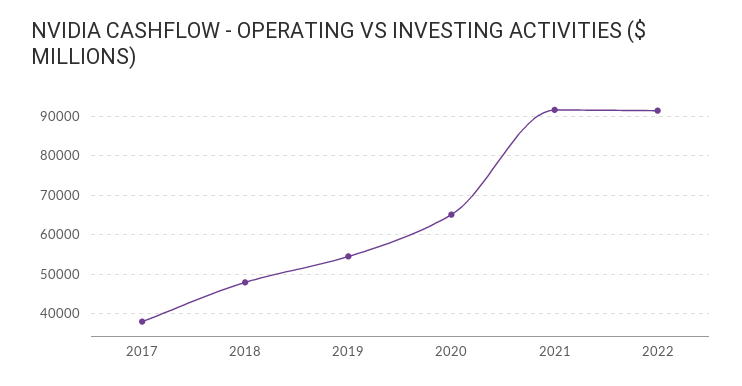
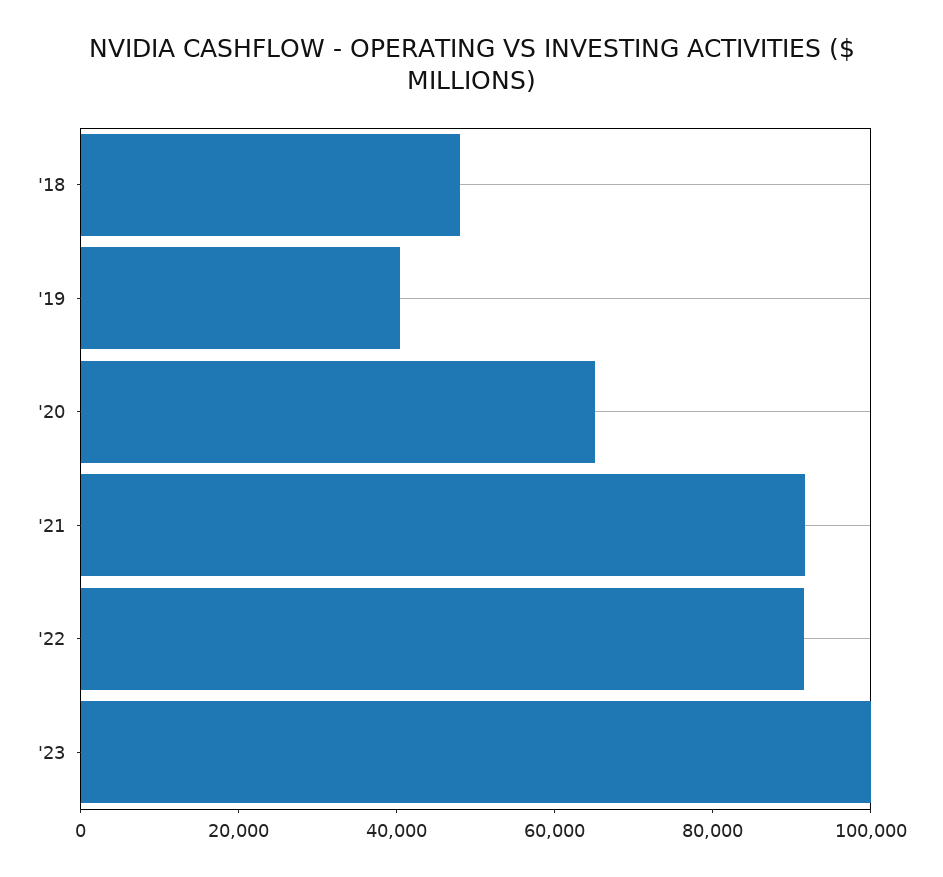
2017: 38000 -> none
2019: 54000 -> 40000
'23: none -> 100000

